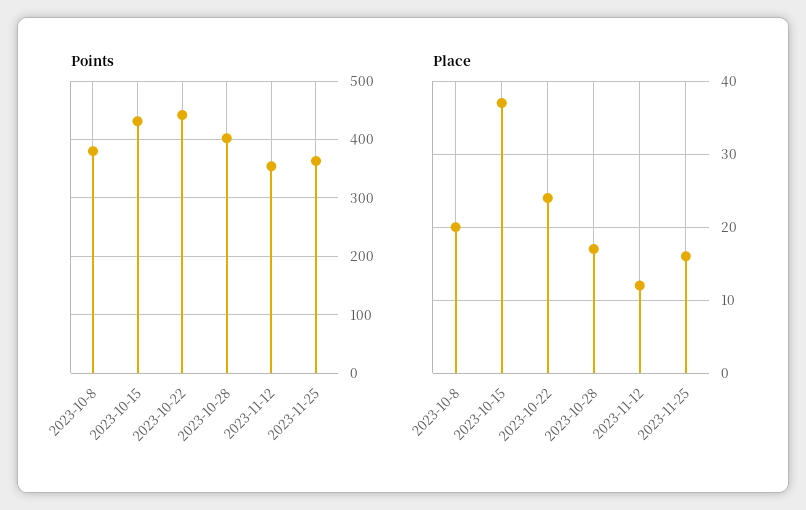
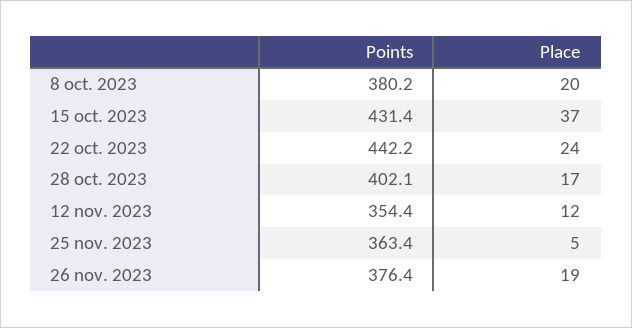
Place, 2023-11-25: 16 -> 5
Points, 26 nov. 2023: none -> 376.4
Place, 26 nov. 2023: none -> 19

